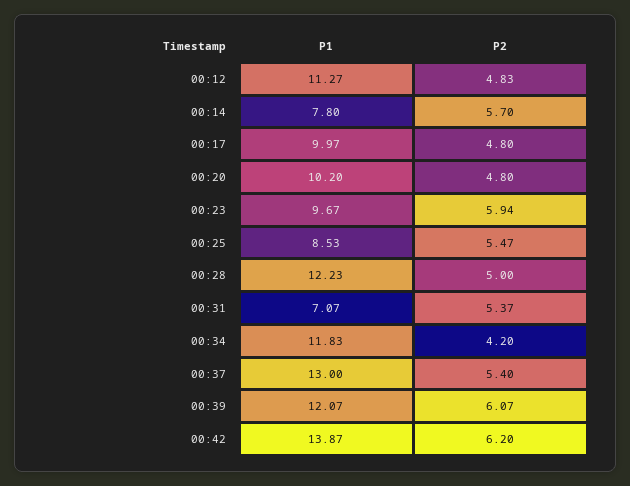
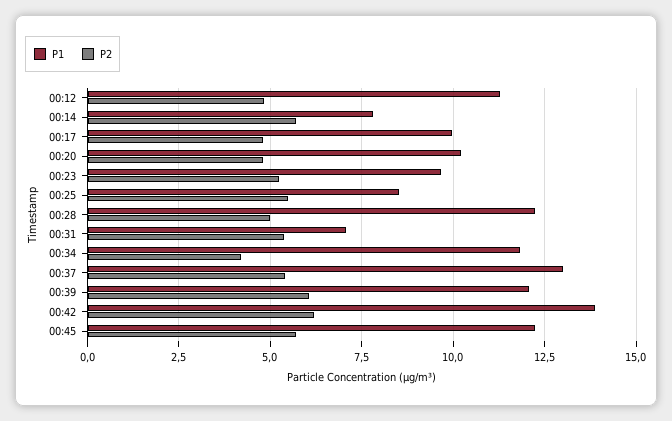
P2, 00:23: 5.94 -> 5.25
P1, 00:45: none -> 12.25
P2, 00:45: none -> 5.75

